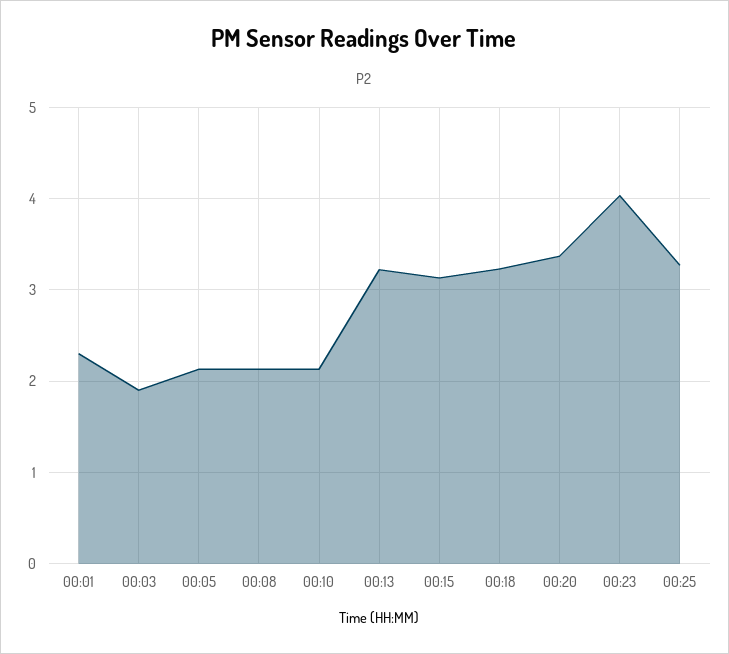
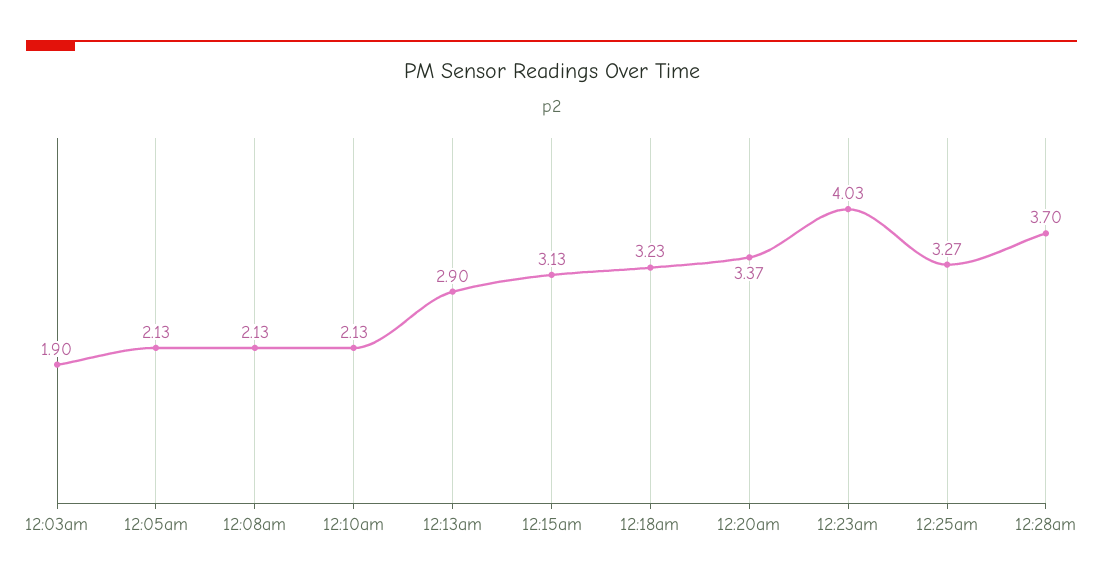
00:01: 2.3 -> none
00:13: 3.2 -> 2.9
12:28am: none -> 3.7

